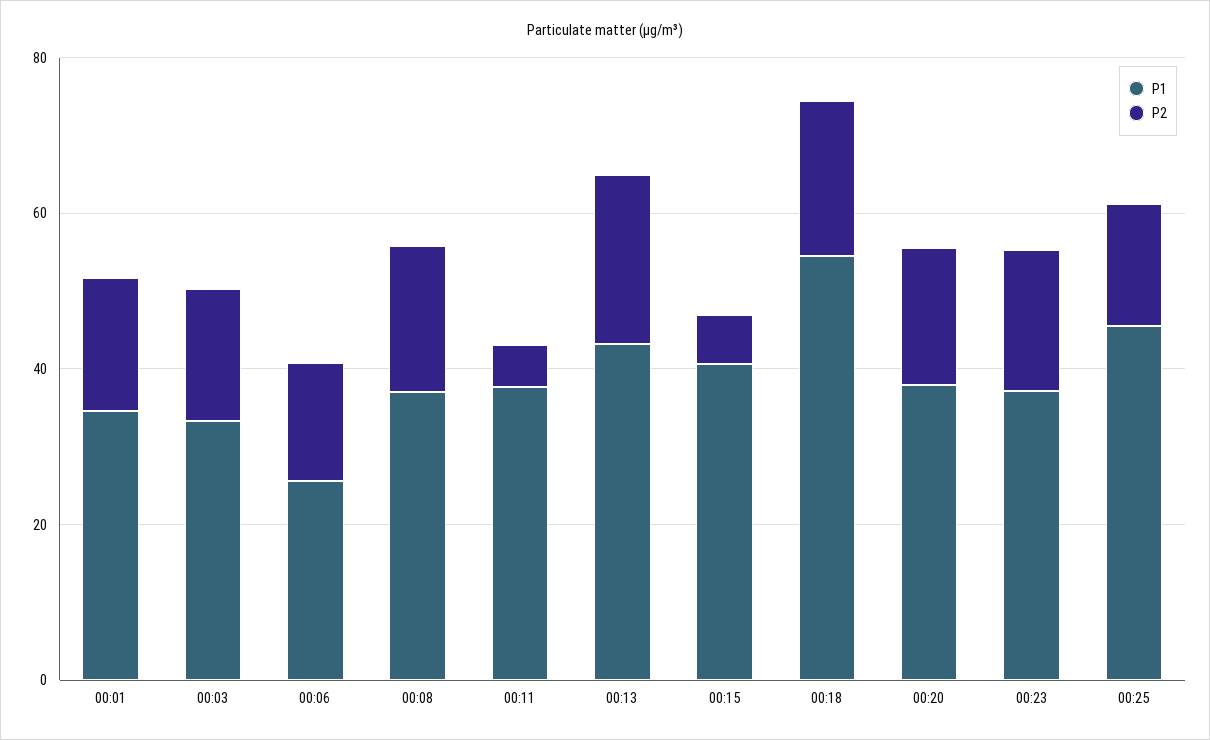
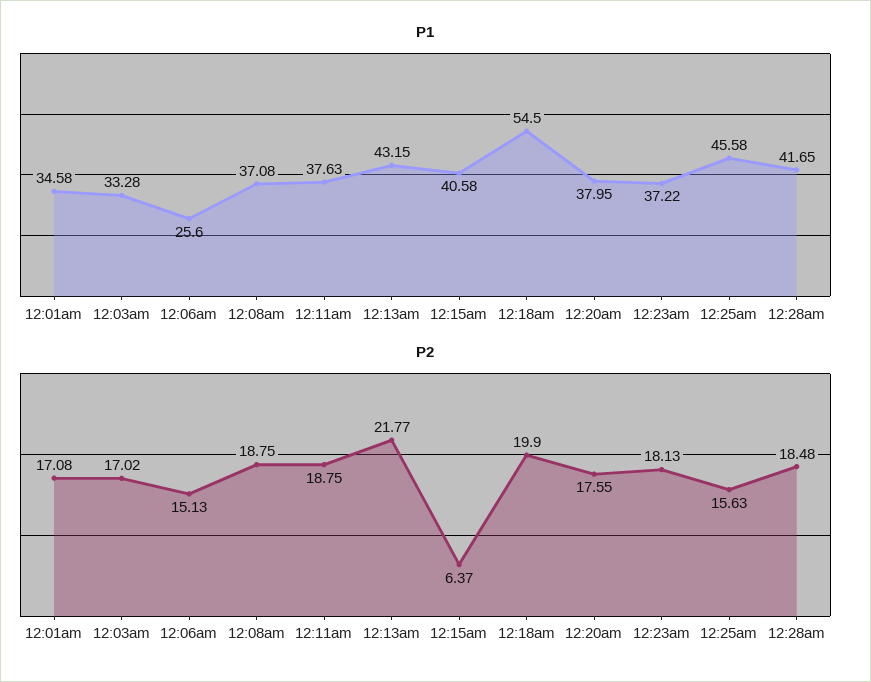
P2, 00:11: 5 -> 18.75
P1, 12:28am: none -> 41.65
P2, 12:28am: none -> 18.48

